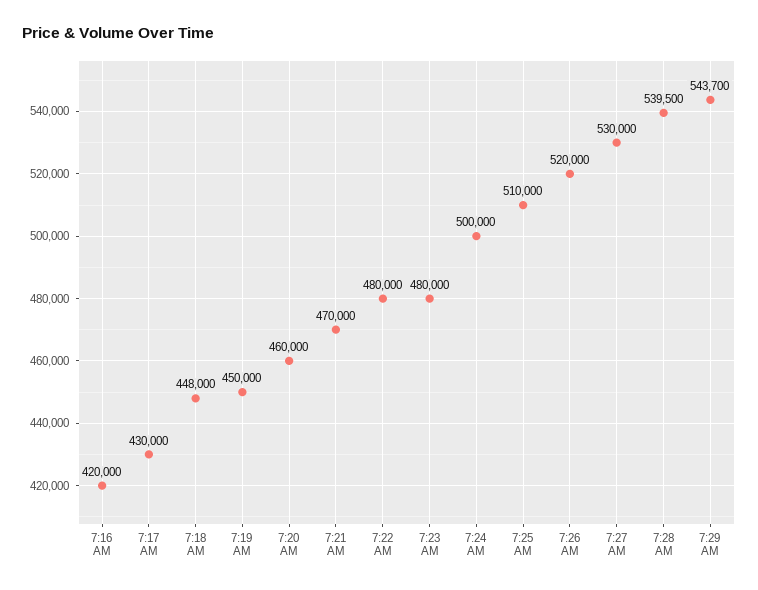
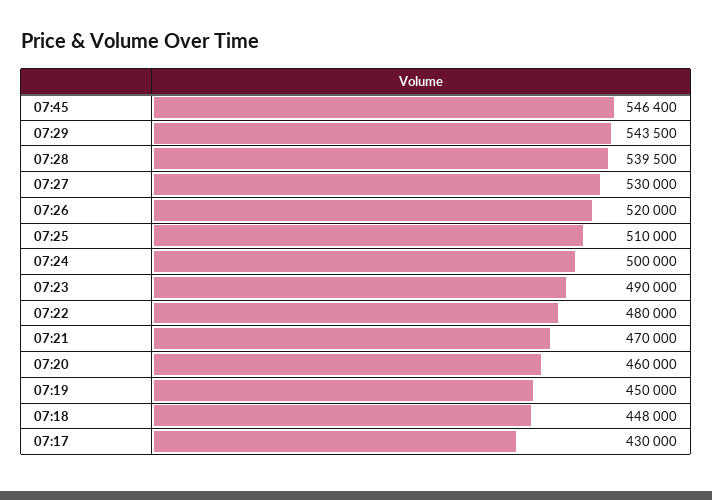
7:16 AM: 420000 -> none
7:23 AM: 480000 -> 490000
7:29 AM: 543700 -> 543500
07:45: none -> 546400

